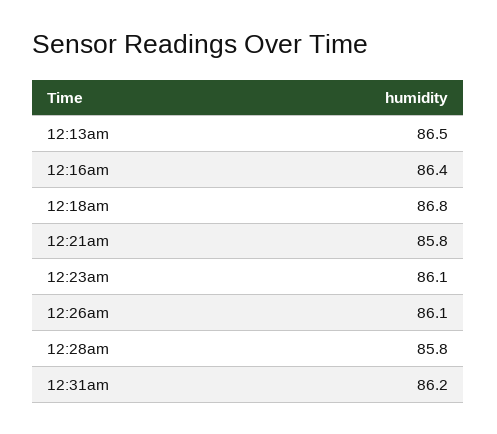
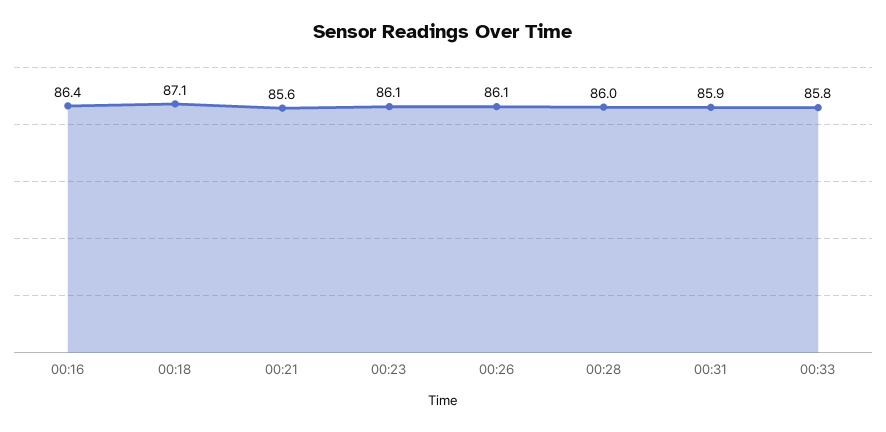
12:13am: 86.5 -> none
12:18am: 86.8 -> 87.1
12:21am: 85.8 -> 85.6
12:28am: 85.8 -> 86
12:31am: 86.2 -> 85.9
00:33: none -> 85.8

